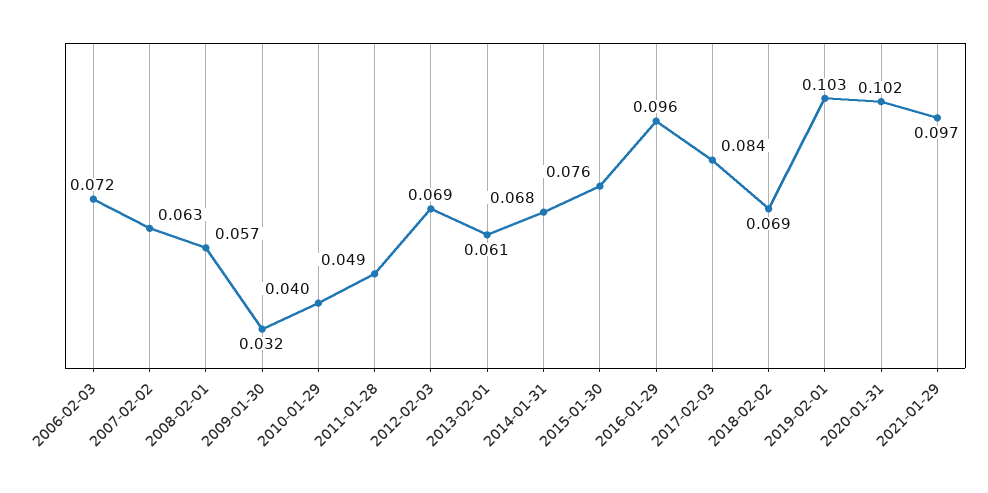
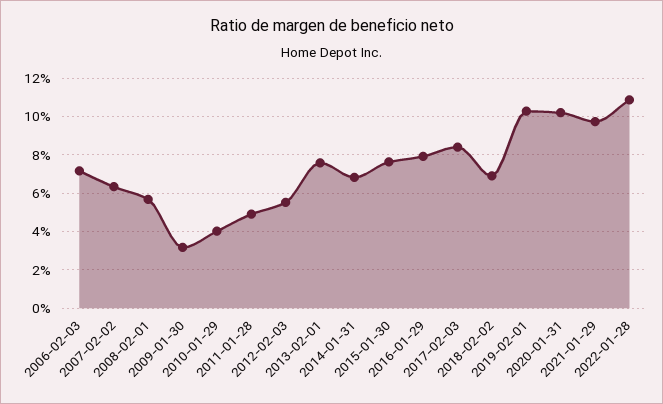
2012-02-03: 0.069 -> 0.055
2013-02-01: 0.061 -> 0.075
2016-01-29: 0.096 -> 0.08
2022-01-28: none -> 0.11

